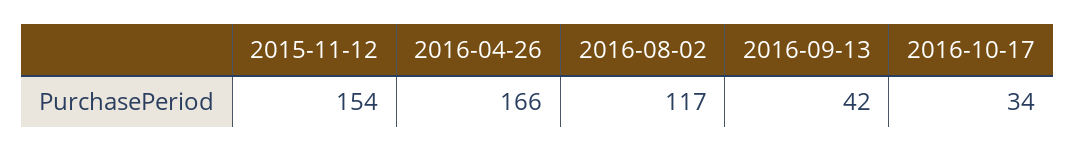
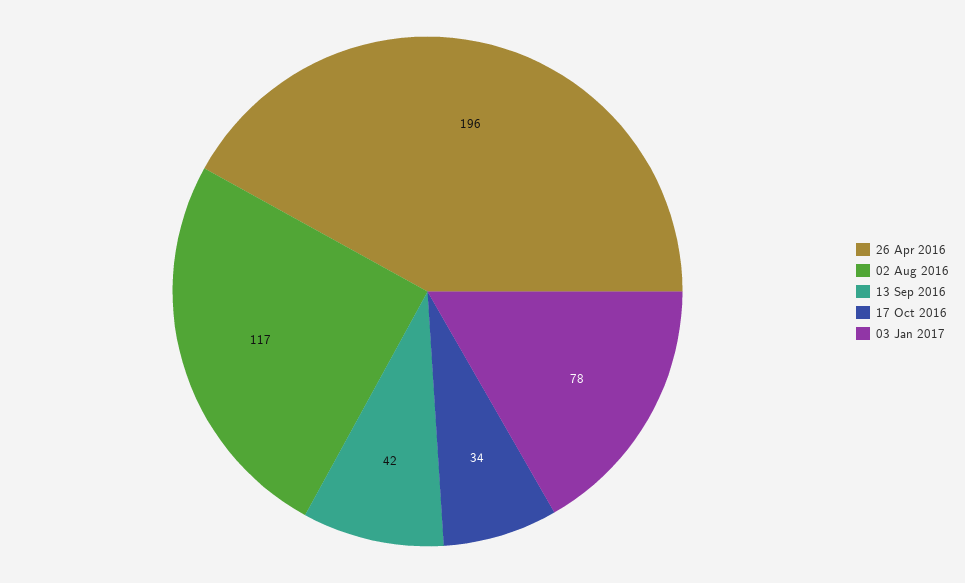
2015-11-12: 154 -> none
2016-04-26: 166 -> 196
03 Jan 2017: none -> 78

